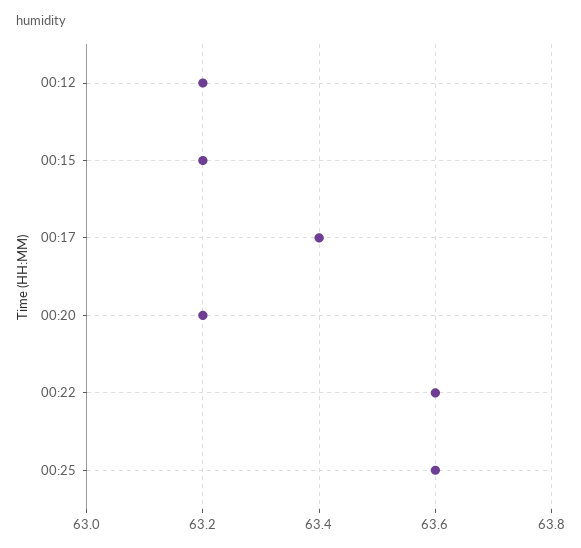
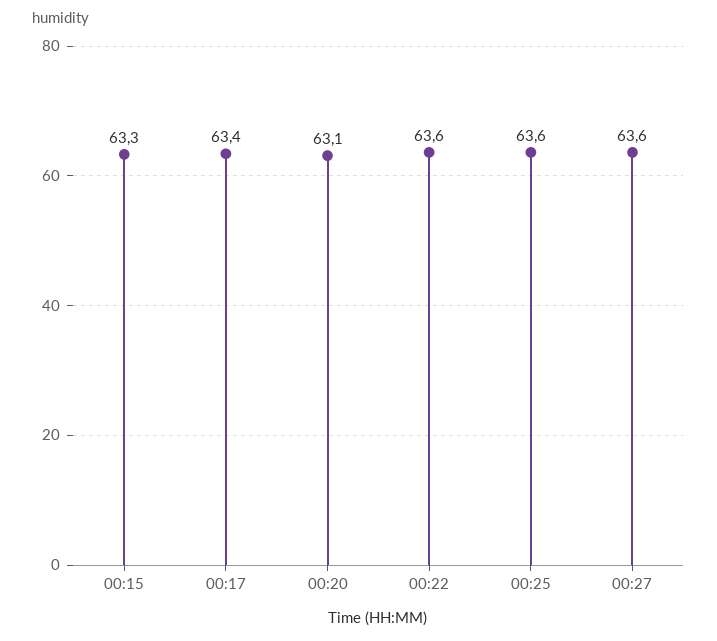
00:12: 63.2 -> none
00:15: 63.2 -> 63.3
00:20: 63.2 -> 63.1
00:27: none -> 63.6

